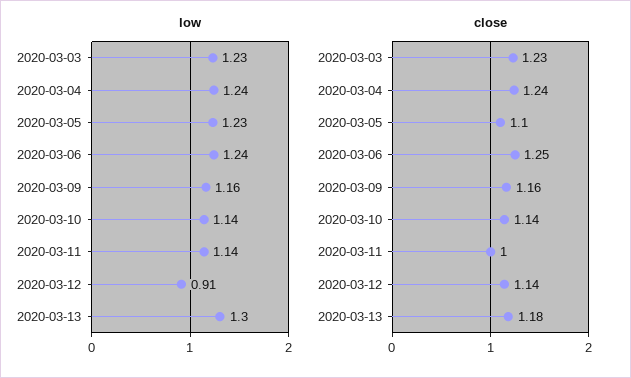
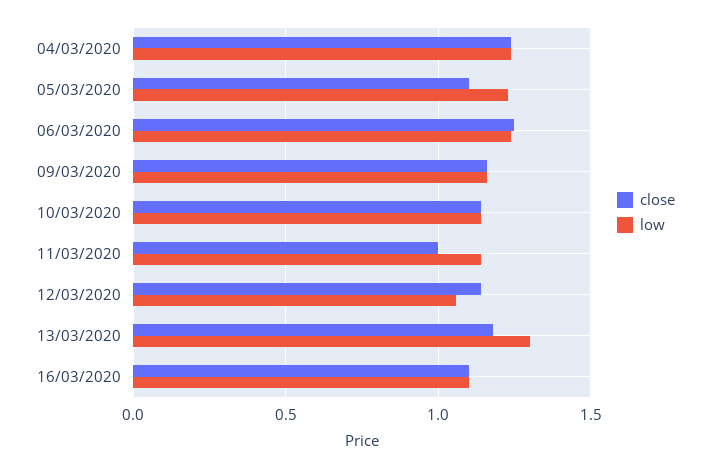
low, 2020-03-03: 1.23 -> none
low, 2020-03-12: 0.91 -> 1.05
close, 2020-03-03: 1.23 -> none
close, 16/03/2020: none -> 1.1
low, 16/03/2020: none -> 1.1

